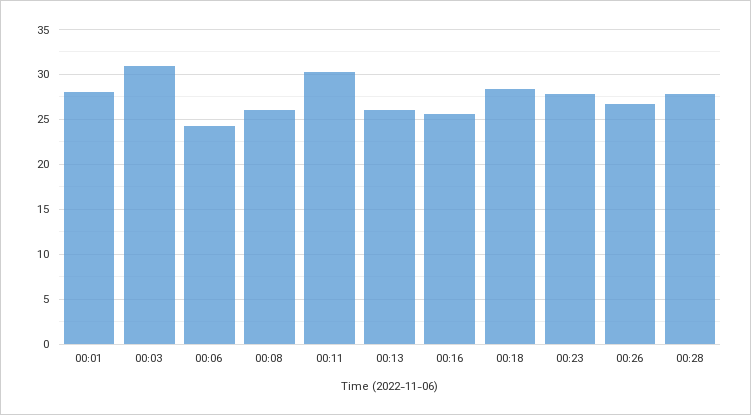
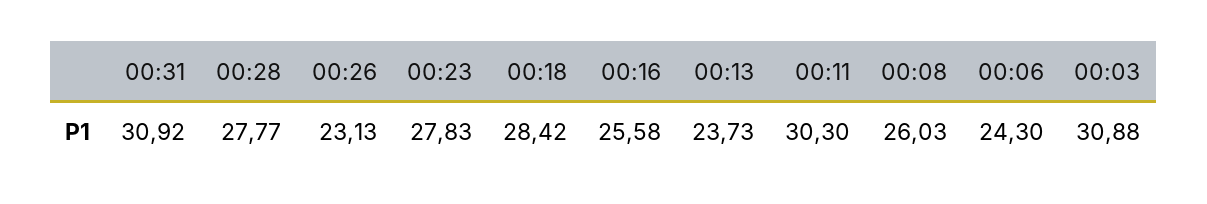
00:01: 28 -> none
00:13: 26 -> 23.73
00:26: 27 -> 23.13
00:31: none -> 30.92

